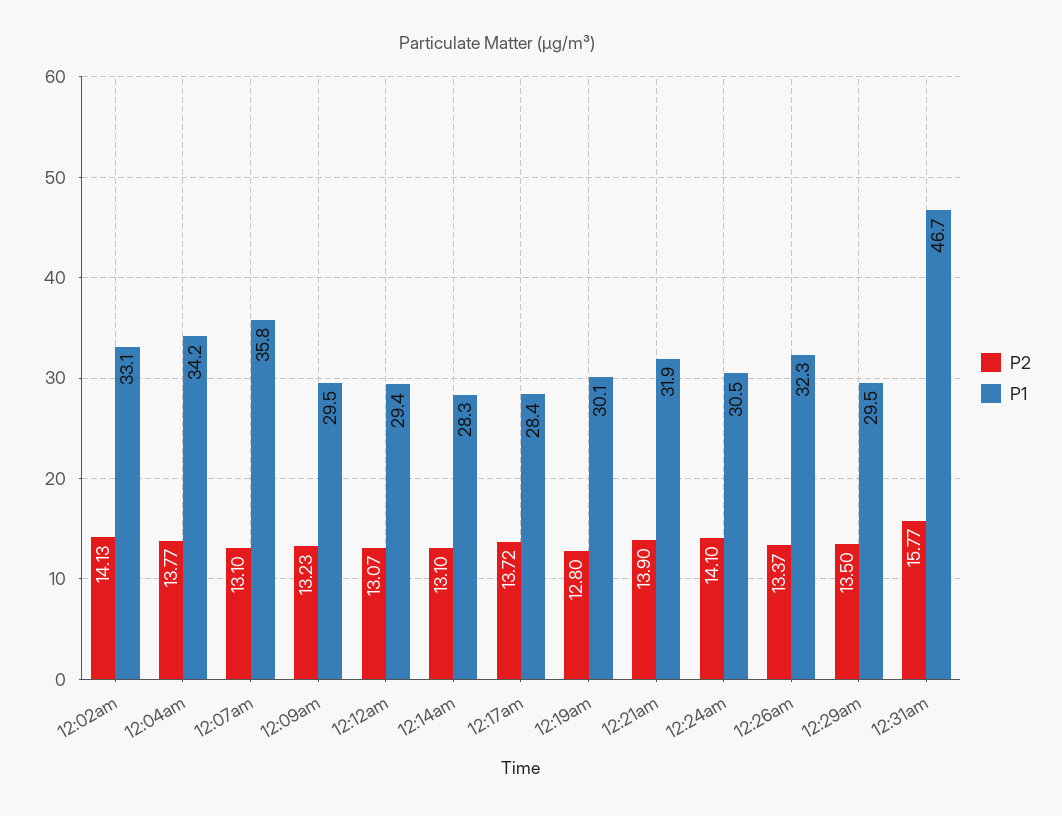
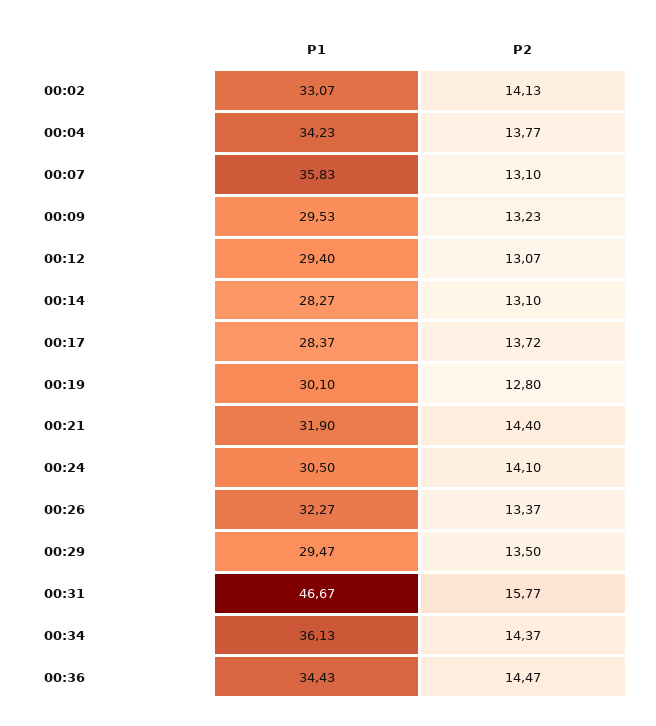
P2, 12:21am: 13.9 -> 14.4
P1, 00:34: none -> 36.13
P2, 00:34: none -> 14.37
P1, 00:36: none -> 34.43
P2, 00:36: none -> 14.47

